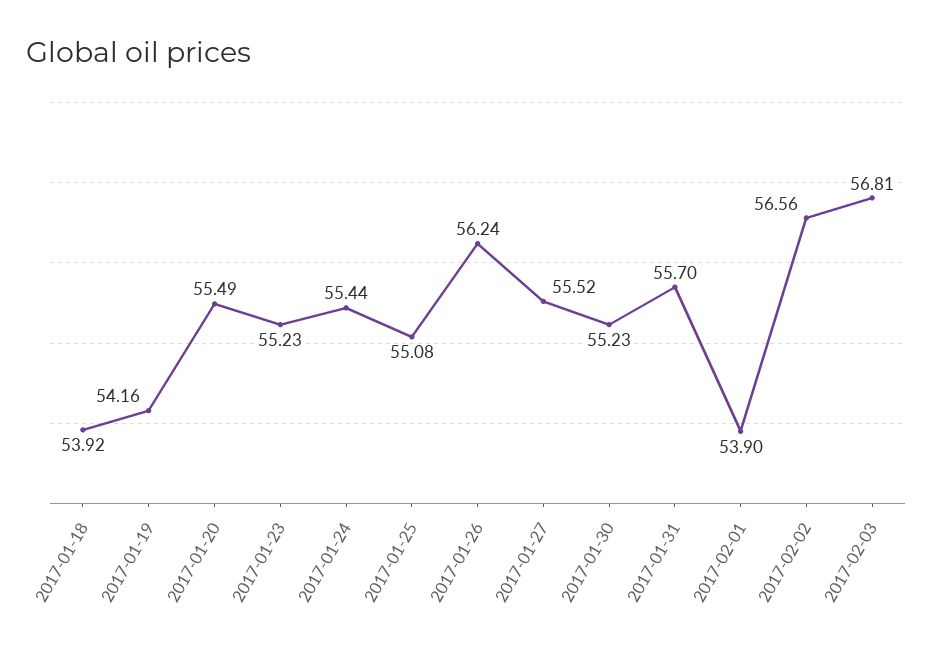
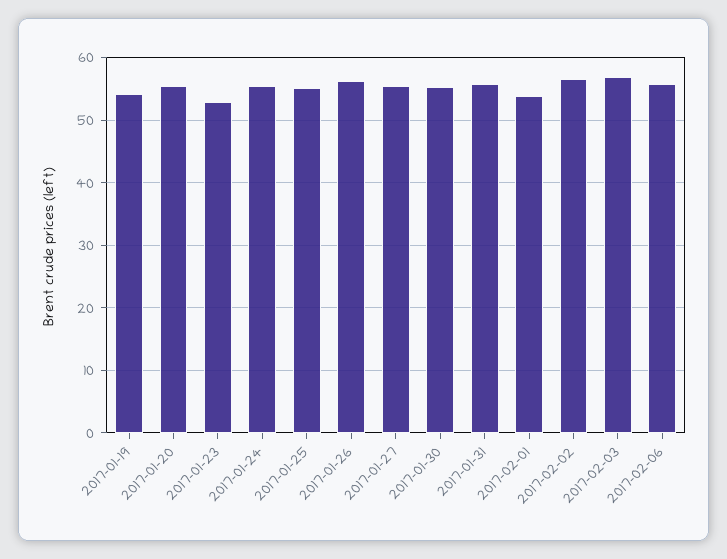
2017-01-18: 53.92 -> none
2017-01-23: 55.23 -> 53
2017-02-06: none -> 56

